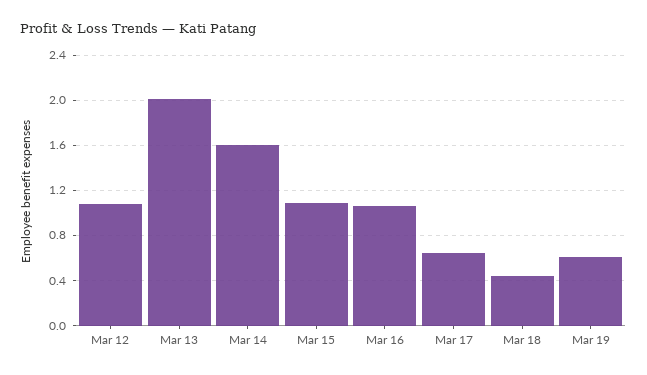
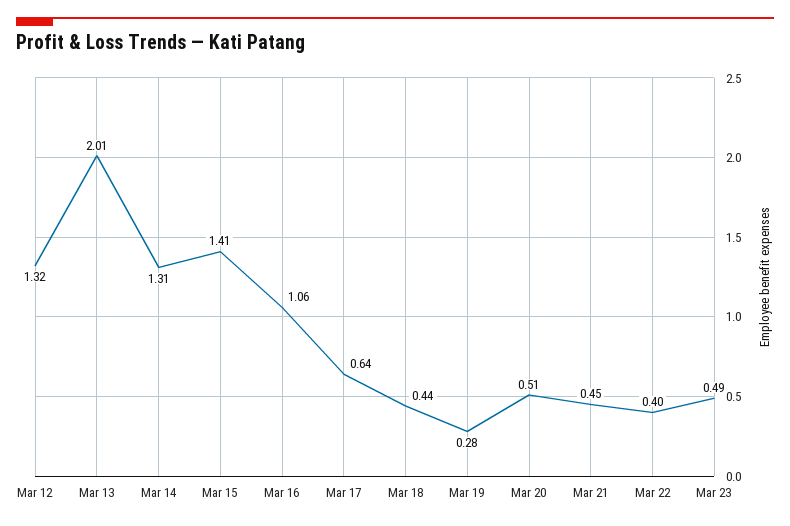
Mar 12: 1.1 -> 1.32
Mar 14: 1.6 -> 1.31
Mar 15: 1.1 -> 1.41
Mar 19: 0.6 -> 0.28
Mar 20: none -> 0.51
Mar 21: none -> 0.45
Mar 22: none -> 0.4
Mar 23: none -> 0.49

